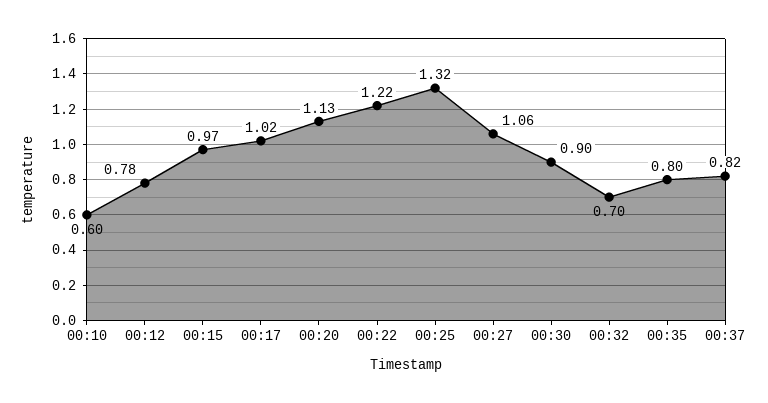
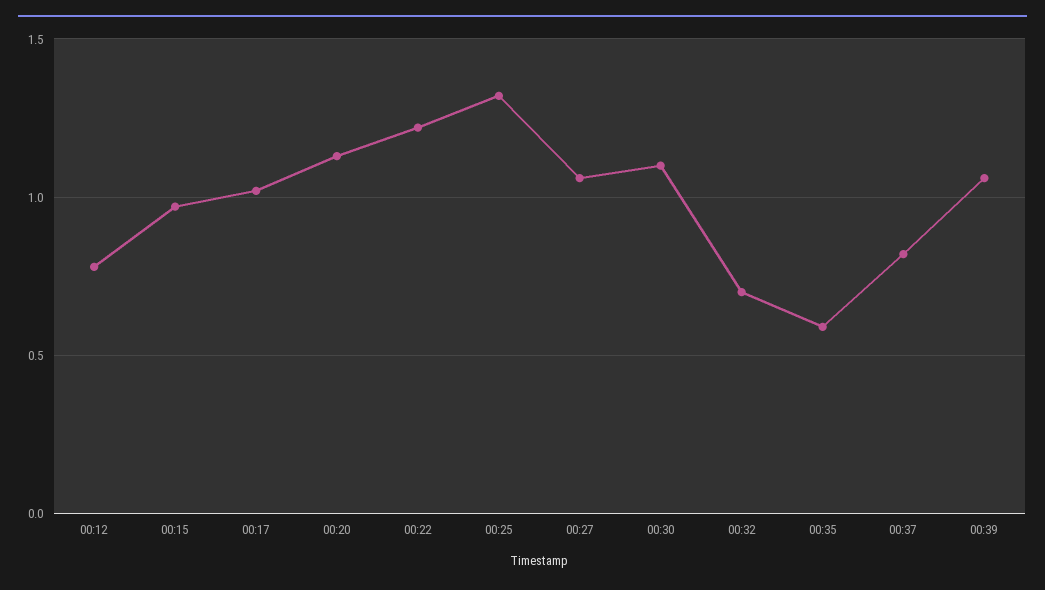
00:10: 0.6 -> none
00:30: 0.9 -> 1.1
00:35: 0.8 -> 0.6
00:39: none -> 1.05

